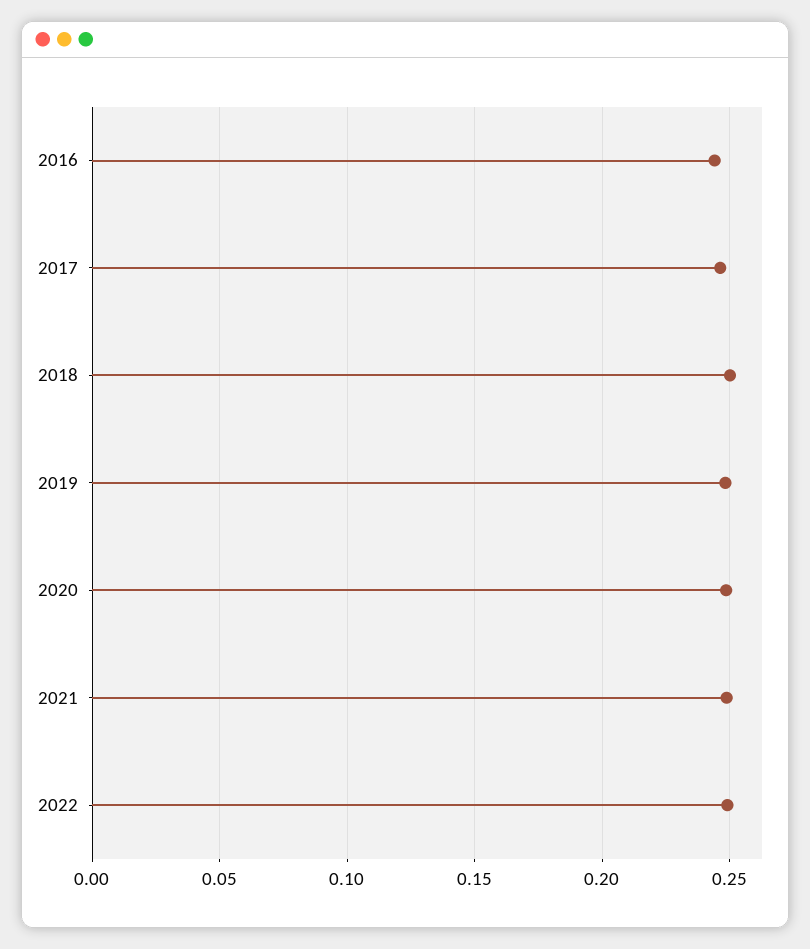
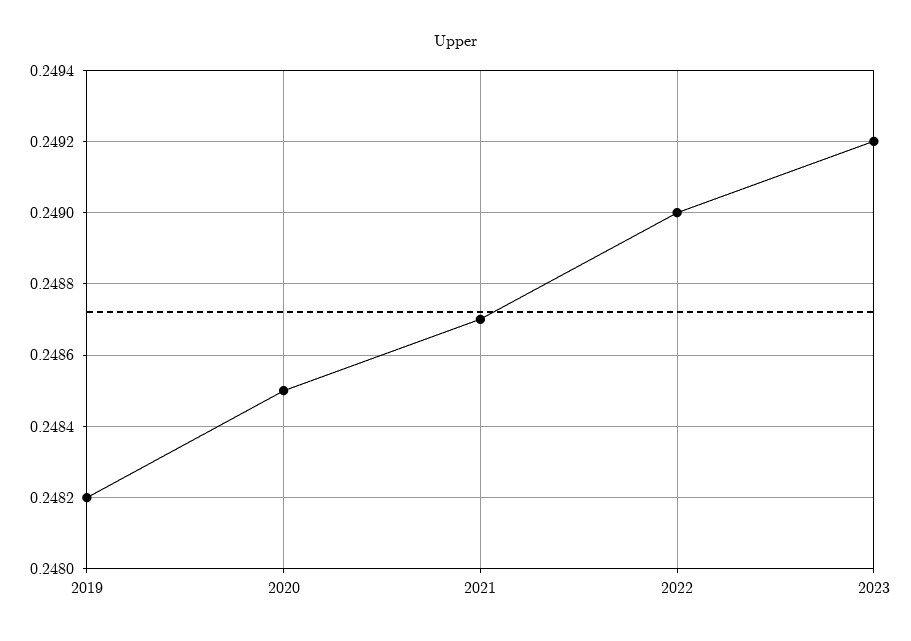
2016: 0.245 -> none
2017: 0.245 -> none
2018: 0.25 -> none
2023: none -> 0.2492

